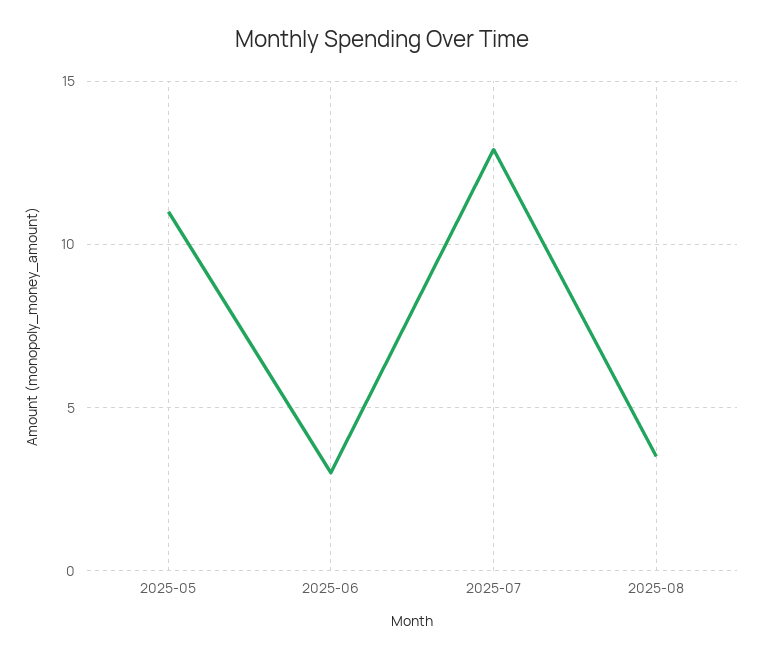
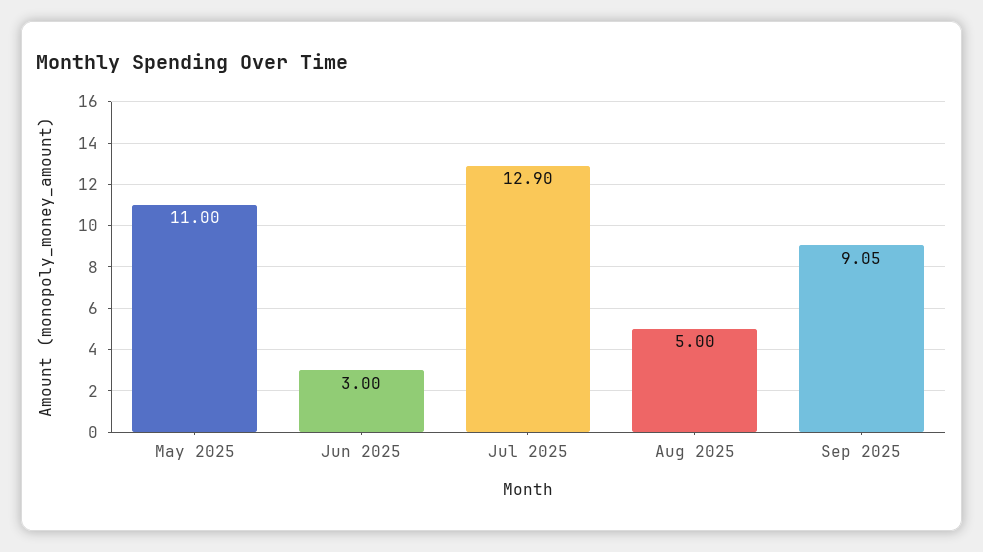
2025-08: 3.5 -> 5
Sep 2025: none -> 9.05

